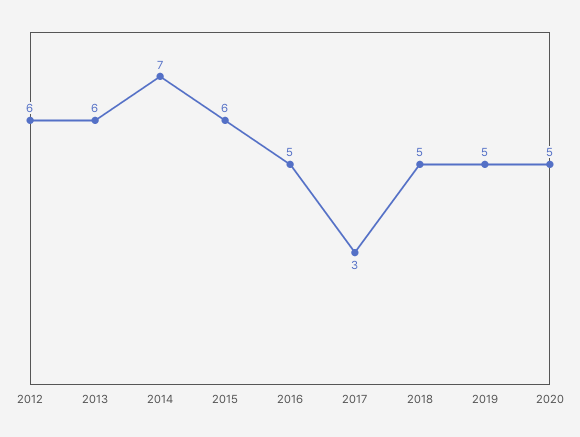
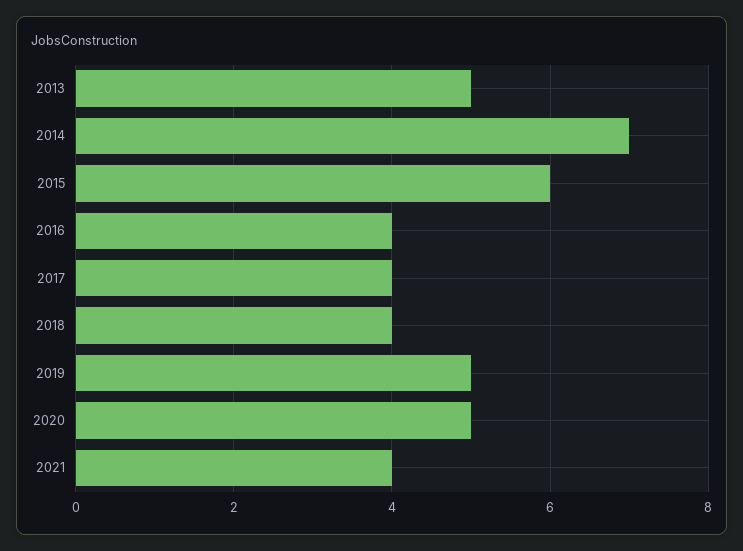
2012: 6 -> none
2013: 6 -> 5
2016: 5 -> 4
2017: 3 -> 4
2018: 5 -> 4
2021: none -> 4

